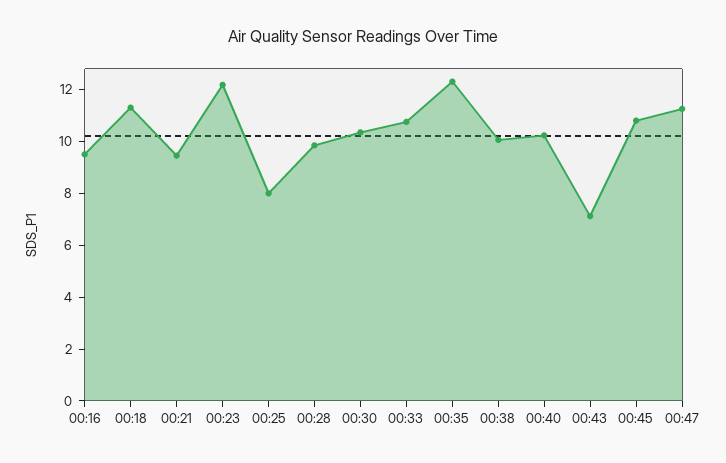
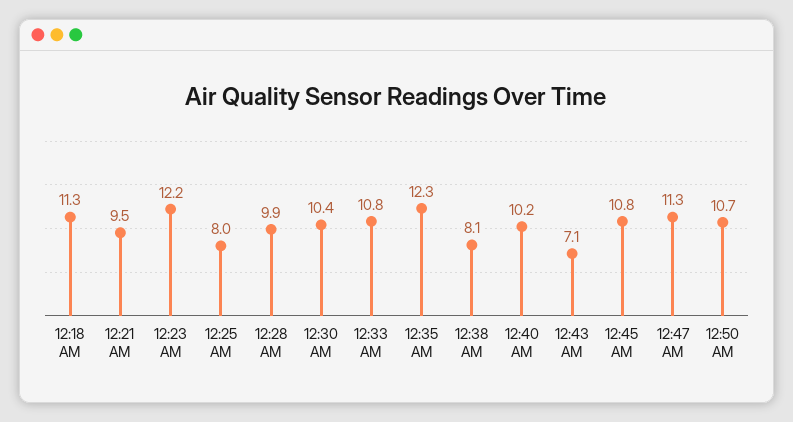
00:16: 9.5 -> none
00:38: 10 -> 8.1
12:50 AM: none -> 10.7

